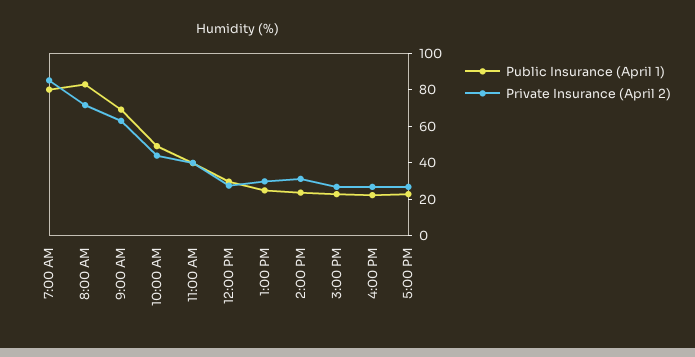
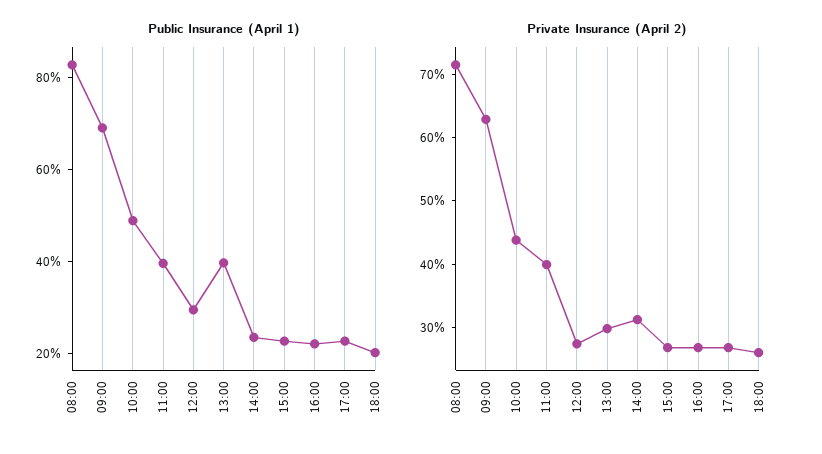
Public Insurance (April 1), 7:00 AM: 80 -> none
Private Insurance (April 2), 7:00 AM: 85 -> none
Public Insurance (April 1), 1:00 PM: 25 -> 40
Public Insurance (April 1), 18:00: none -> 20
Private Insurance (April 2), 18:00: none -> 26

